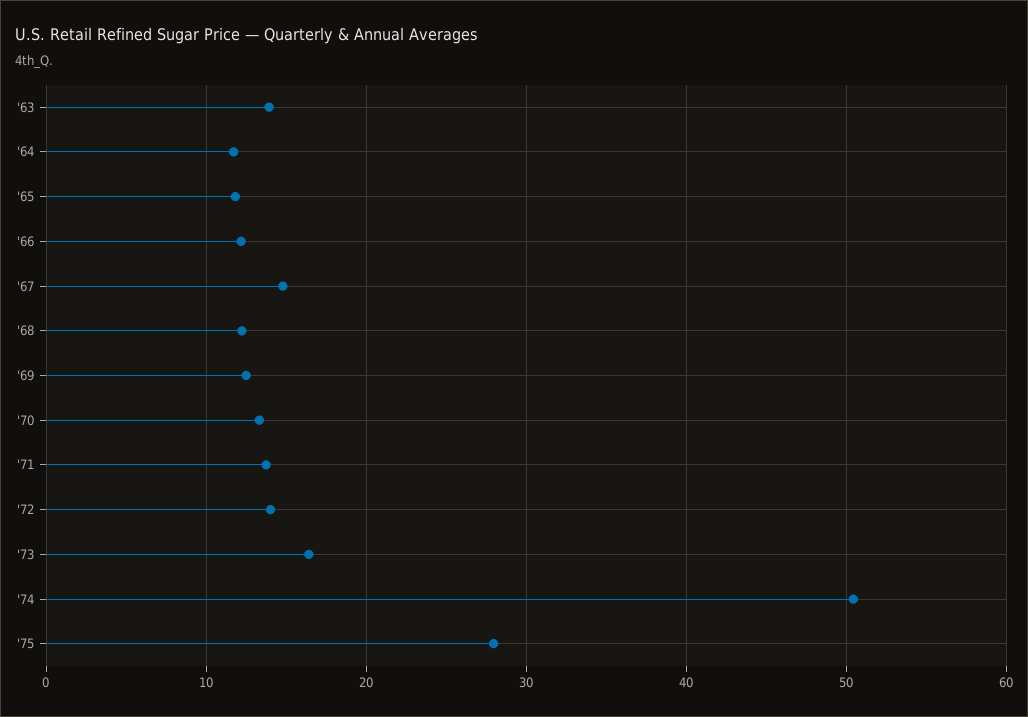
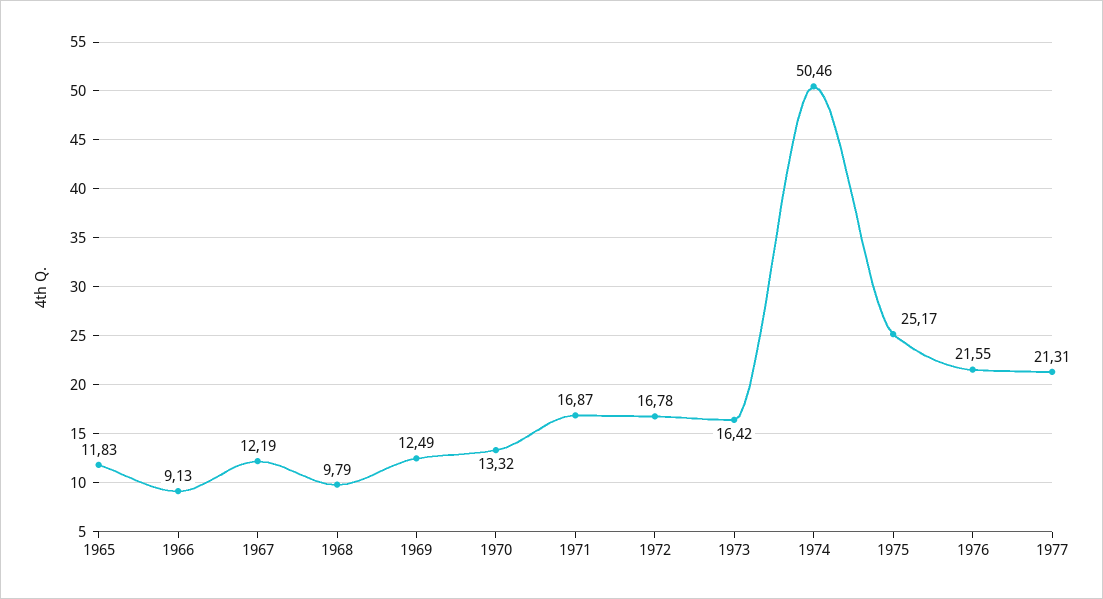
'63: 14 -> none
'64: 12 -> none
'66: 12 -> 9.13
'67: 15 -> 12.19
'68: 12 -> 9.79
'71: 14 -> 16.87
'72: 14 -> 16.78
'75: 28 -> 25.17
1976: none -> 21.55
1977: none -> 21.31

